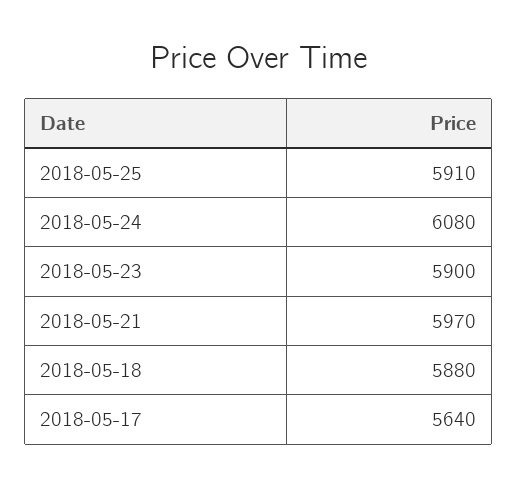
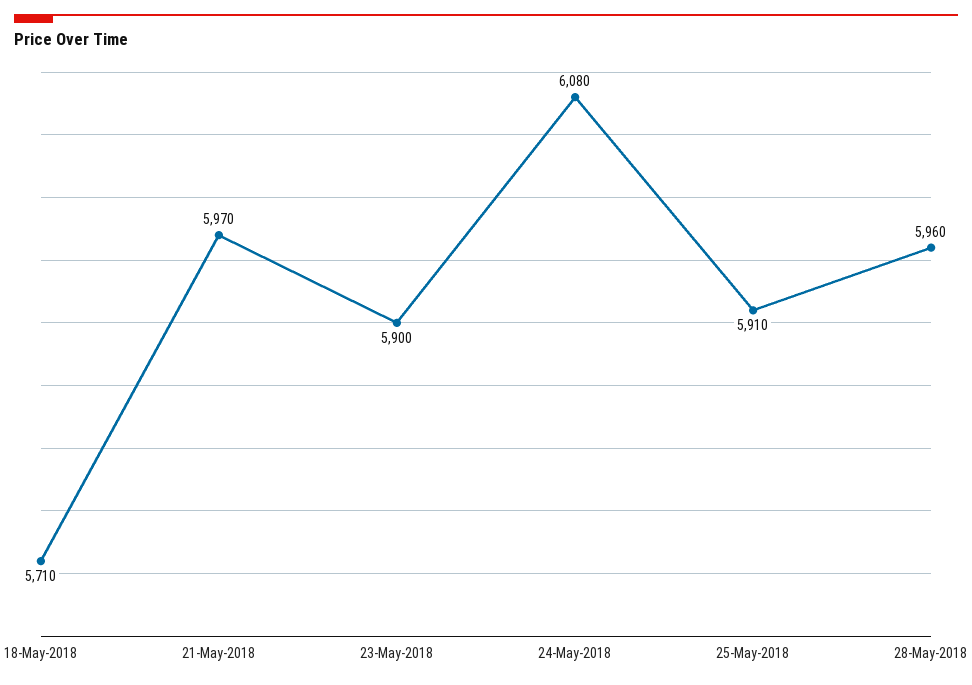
2018-05-18: 5880 -> 5710
2018-05-17: 5640 -> none
28-May-2018: none -> 5960

